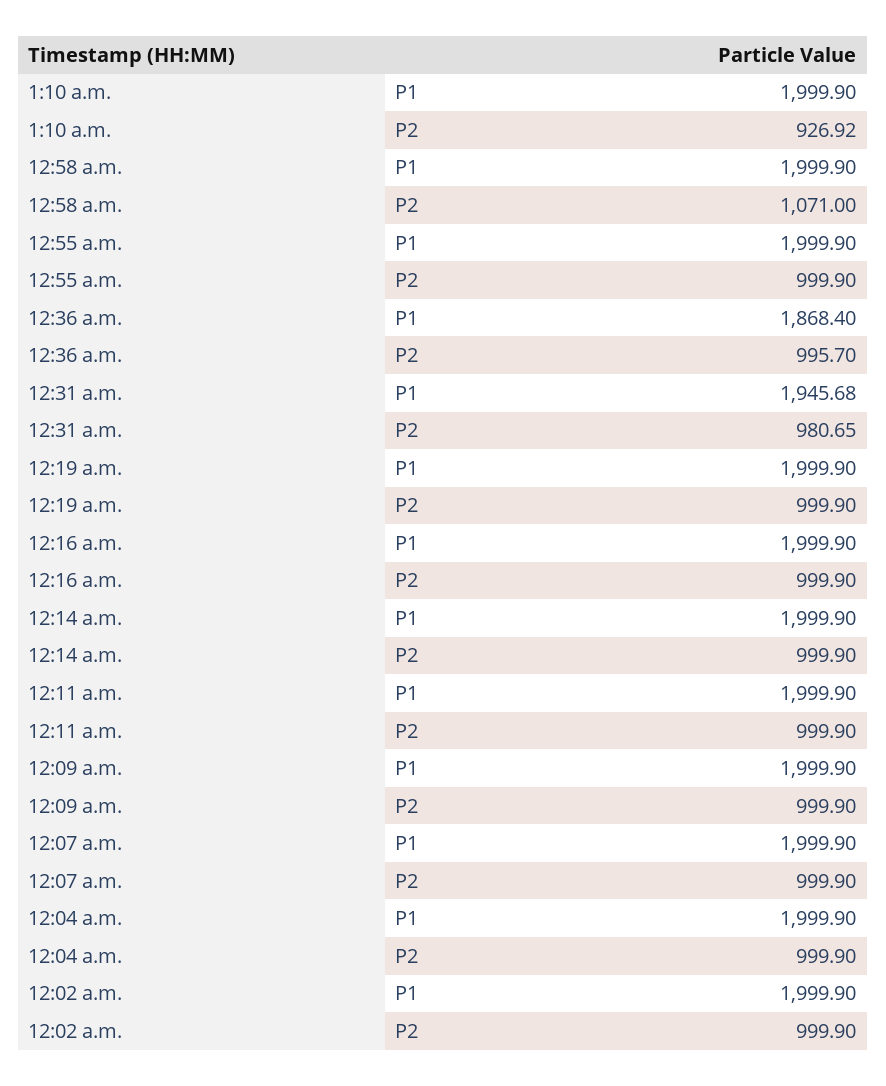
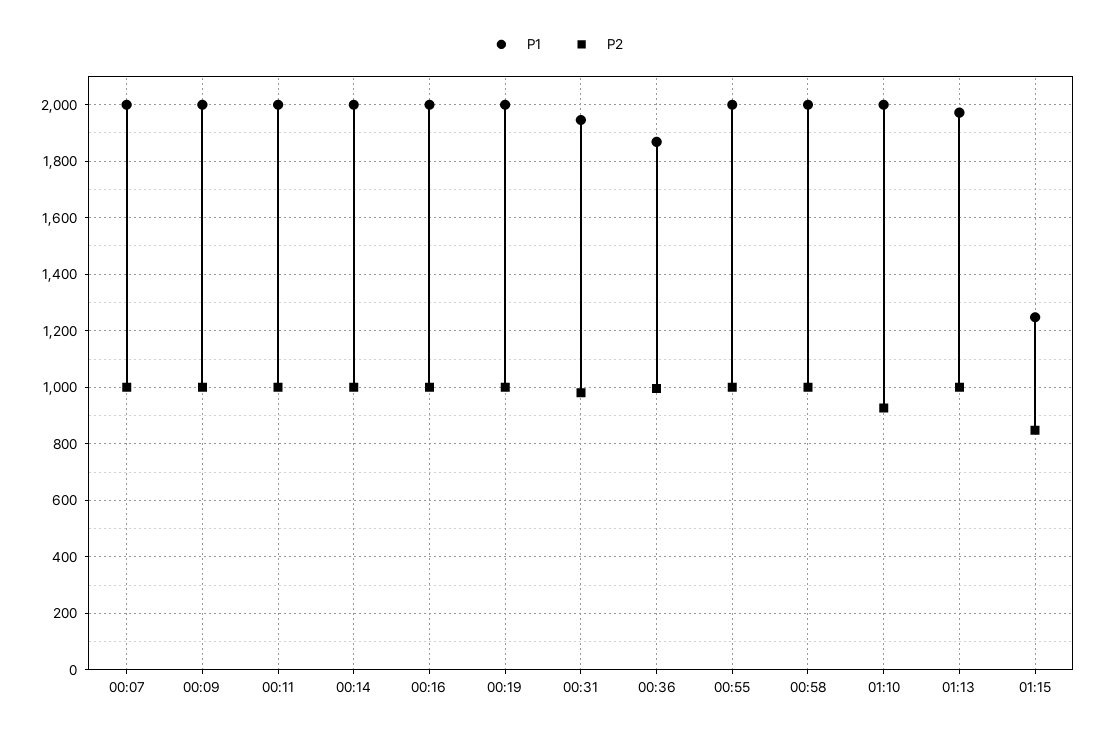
P2, 12:58 a.m.: 1071 -> 1000
P1, 12:04 a.m.: 1999.9 -> none
P2, 12:04 a.m.: 999.9 -> none
P1, 12:02 a.m.: 1999.9 -> none
P2, 12:02 a.m.: 999.9 -> none
P1, 01:13: none -> 1975
P2, 01:13: none -> 1000
P1, 01:15: none -> 1250
P2, 01:15: none -> 850

